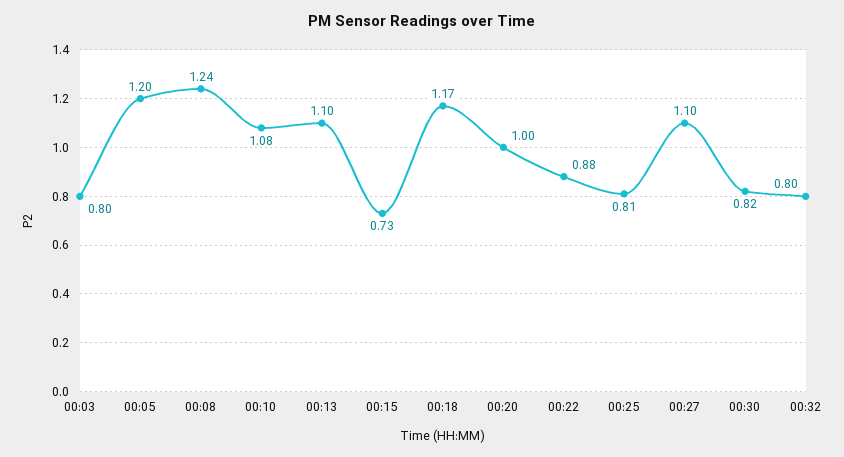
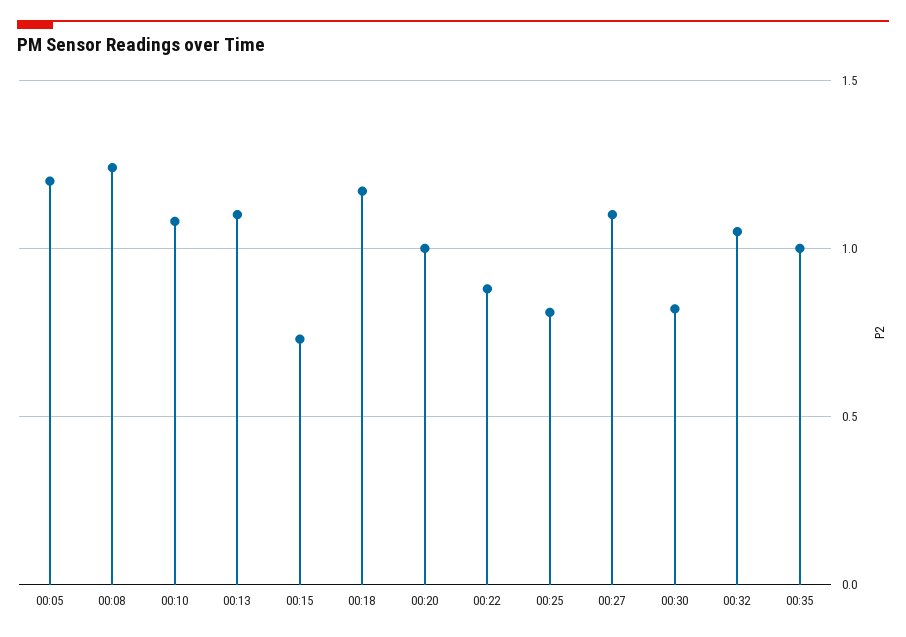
00:03: 0.8 -> none
00:32: 0.8 -> 1.05
00:35: none -> 1

